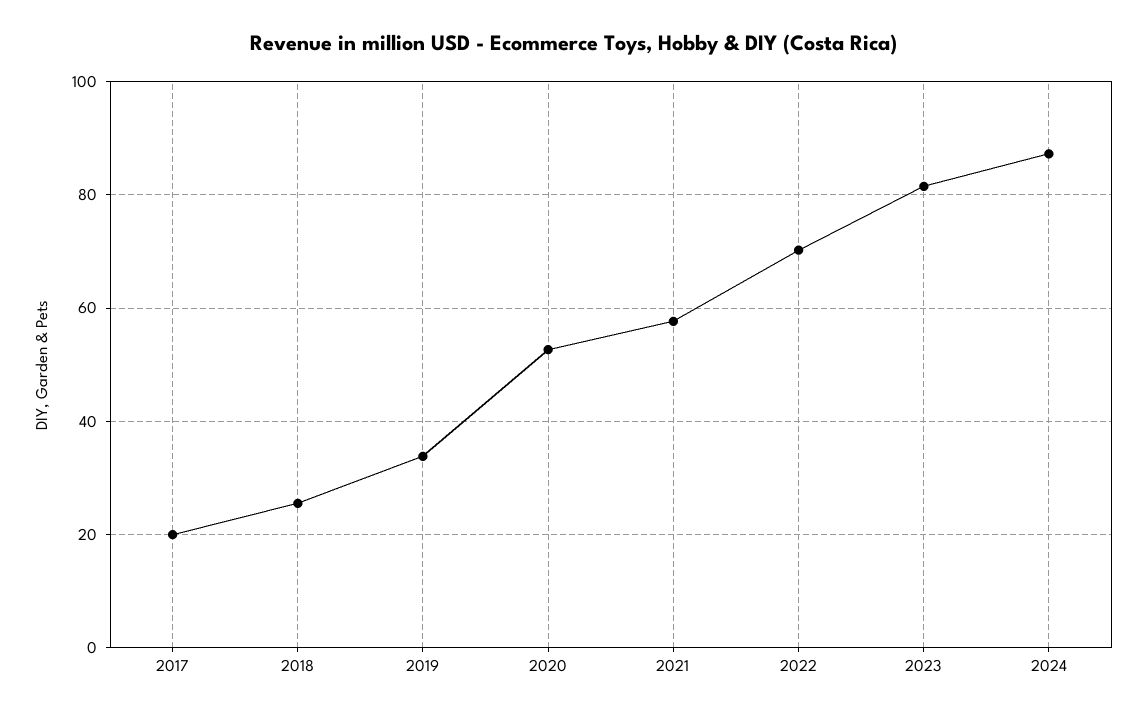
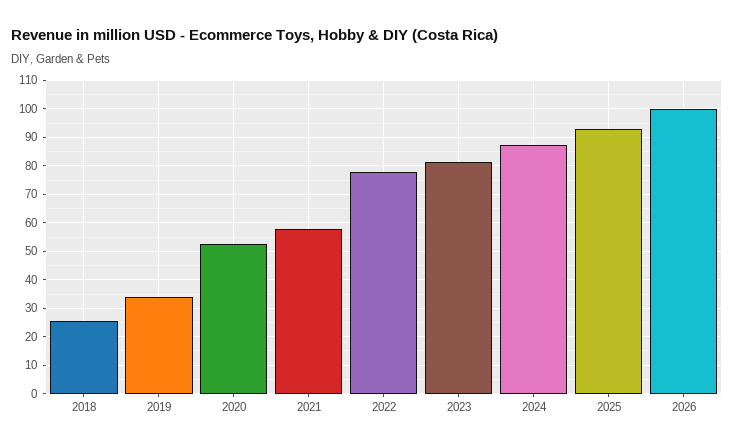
2017: 20 -> none
2022: 70 -> 77.5
2025: none -> 92.5
2026: none -> 100

